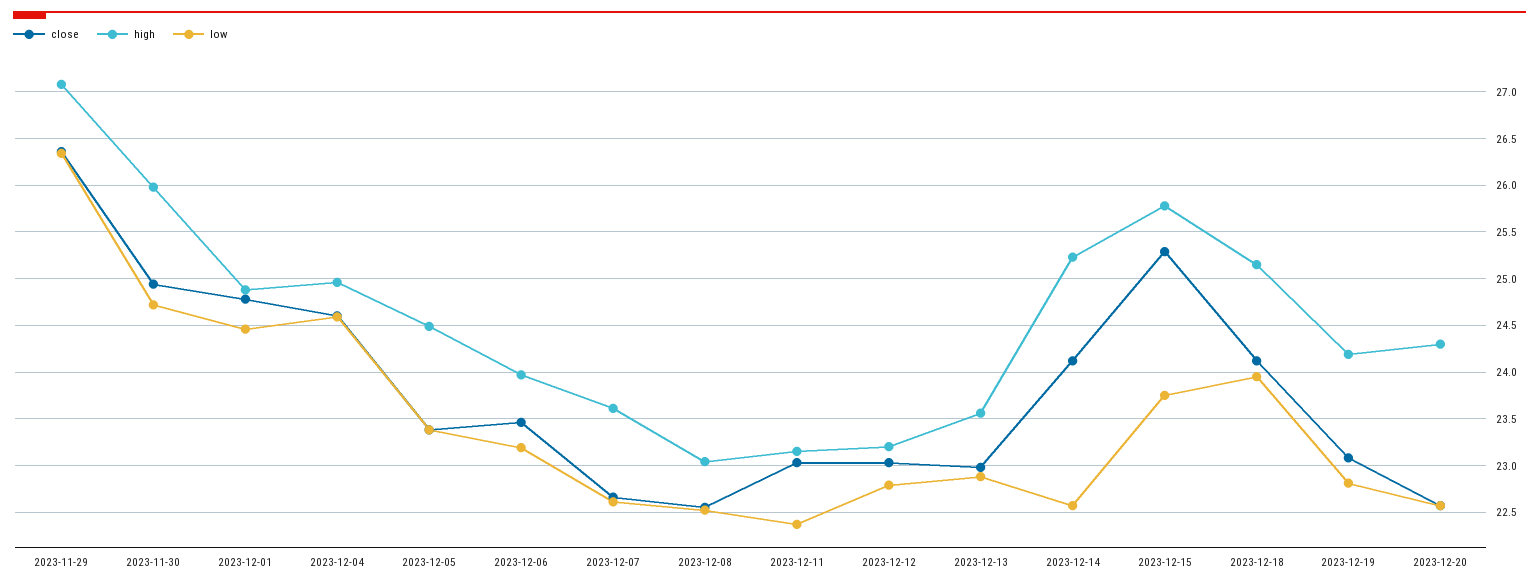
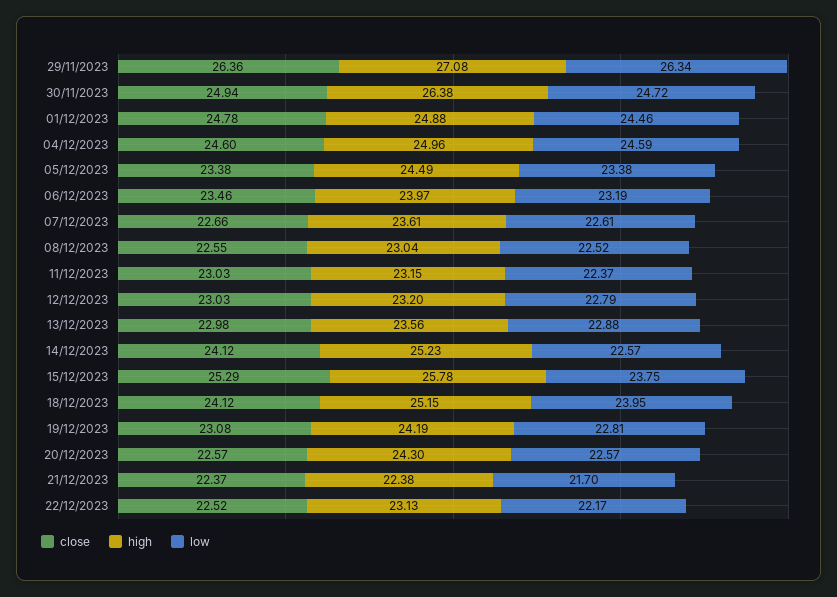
high, 2023-11-30: 26 -> 26.38
close, 21/12/2023: none -> 22.37
high, 21/12/2023: none -> 22.38
low, 21/12/2023: none -> 21.7
close, 22/12/2023: none -> 22.52
high, 22/12/2023: none -> 23.13
low, 22/12/2023: none -> 22.17

